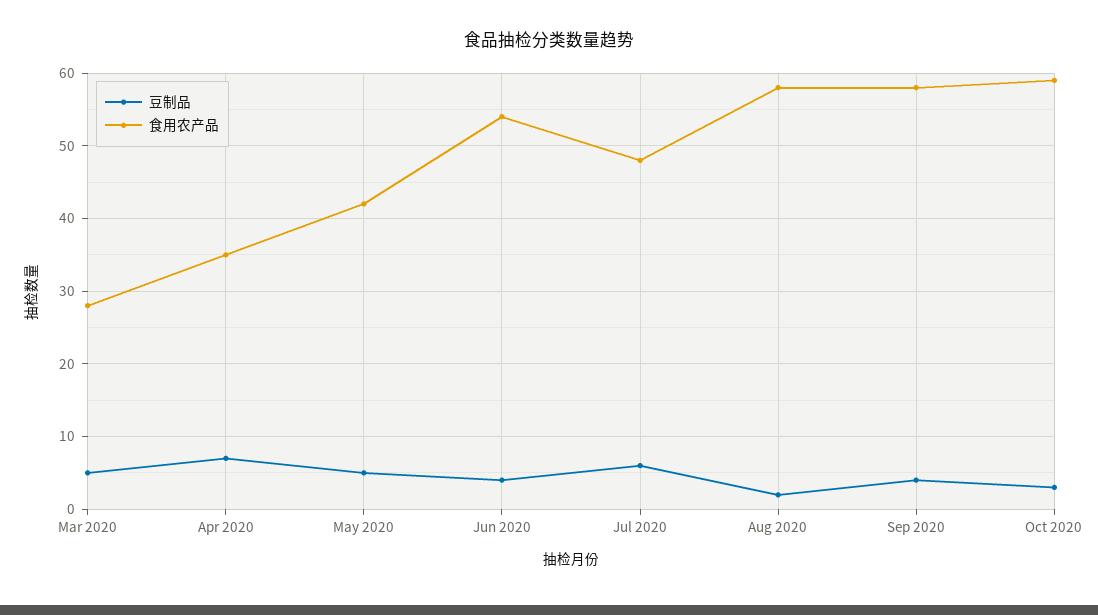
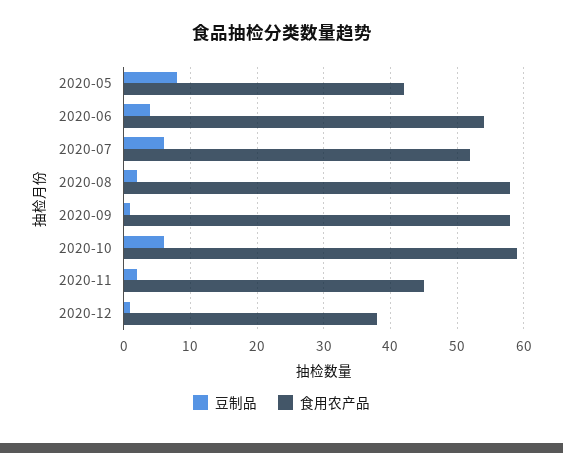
豆制品, Mar 2020: 5 -> none
食用农产品, Mar 2020: 28 -> none
豆制品, Apr 2020: 7 -> none
食用农产品, Apr 2020: 35 -> none
豆制品, May 2020: 5 -> 8
食用农产品, Jul 2020: 48 -> 52
豆制品, Sep 2020: 4 -> 1
豆制品, Oct 2020: 3 -> 6
豆制品, 2020-11: none -> 2
食用农产品, 2020-11: none -> 45
豆制品, 2020-12: none -> 1
食用农产品, 2020-12: none -> 38

